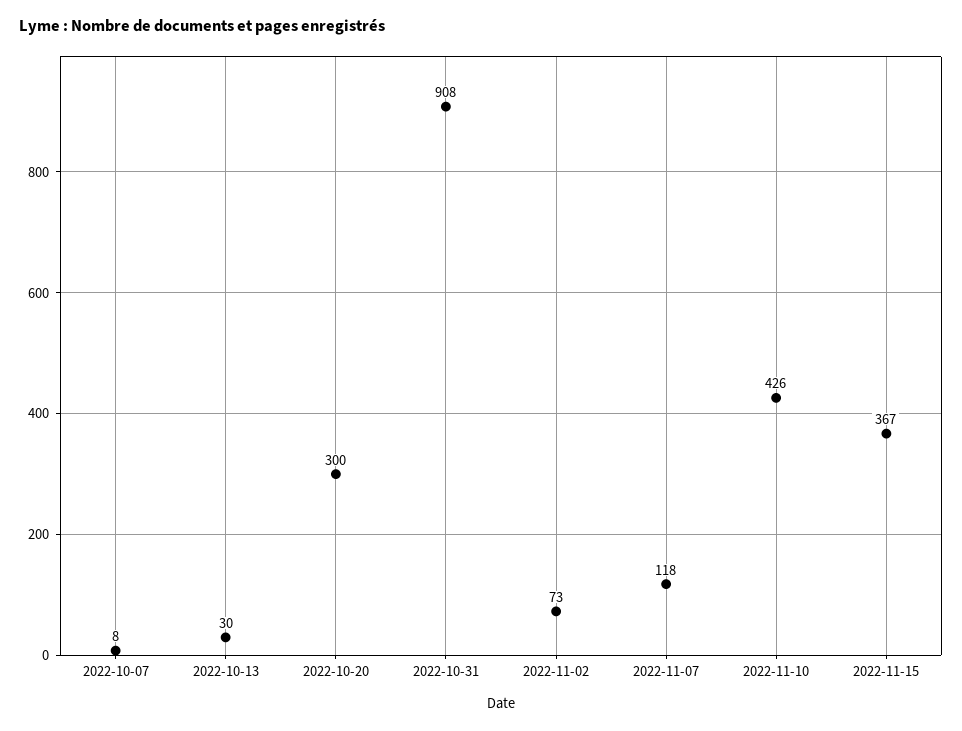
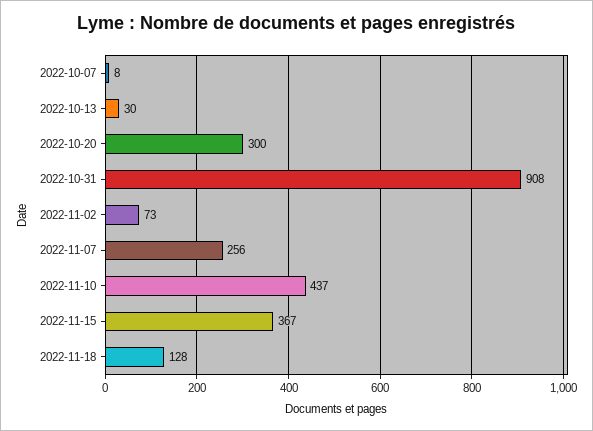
2022-11-07: 118 -> 256
2022-11-10: 426 -> 437
2022-11-18: none -> 128

